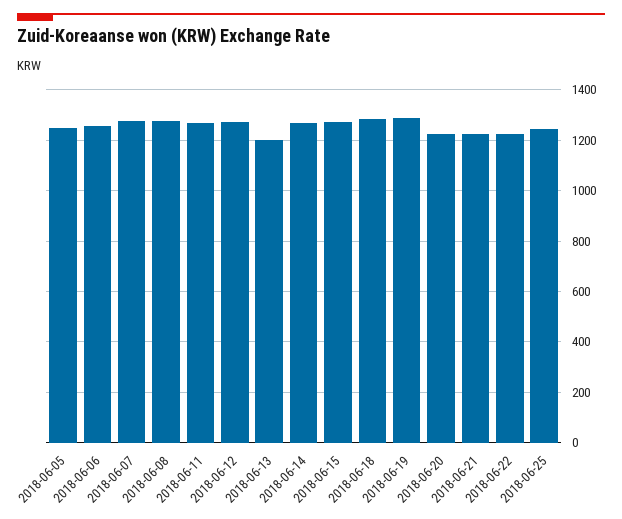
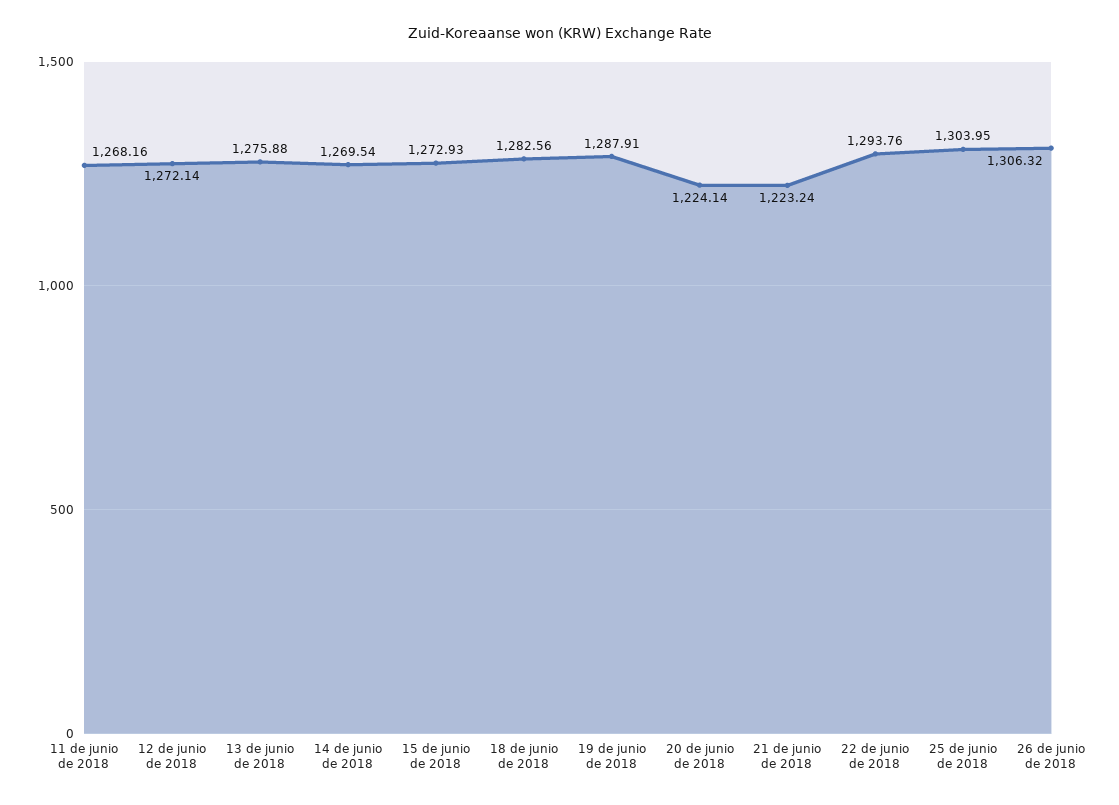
2018-06-05: 1250 -> none
2018-06-06: 1250 -> none
2018-06-07: 1275 -> none
2018-06-08: 1275 -> none
2018-06-13: 1200 -> 1275.88
2018-06-22: 1225 -> 1293.76
2018-06-25: 1250 -> 1303.95
26 de junio de 2018: none -> 1306.32

